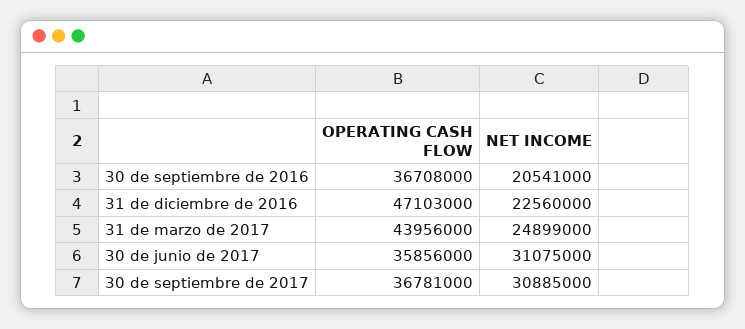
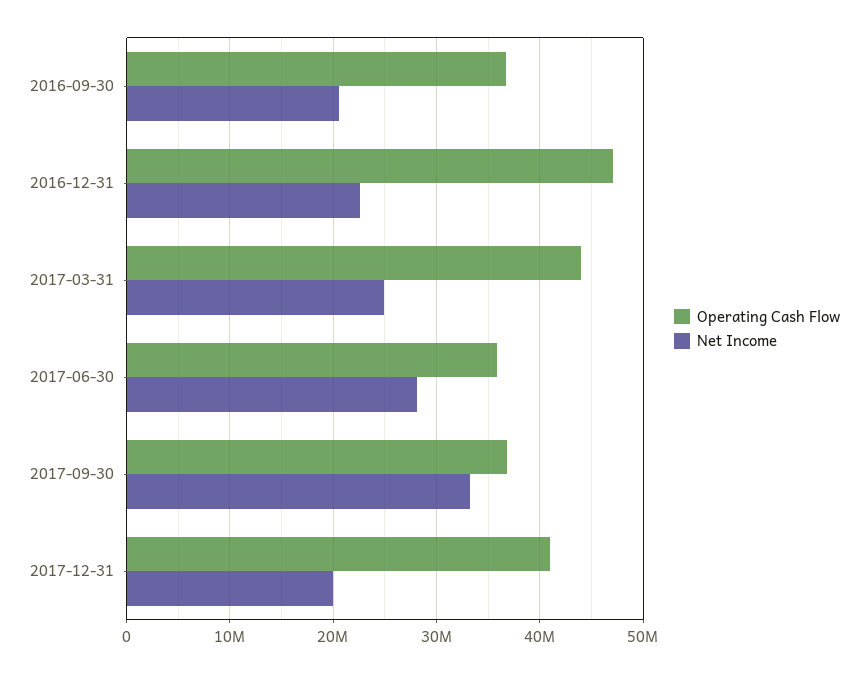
NET INCOME, 30 de junio de 2017: 31075000 -> 28000000
NET INCOME, 30 de septiembre de 2017: 30885000 -> 33000000
OPERATING CASH FLOW, 2017-12-31: none -> 41000000
NET INCOME, 2017-12-31: none -> 20000000

